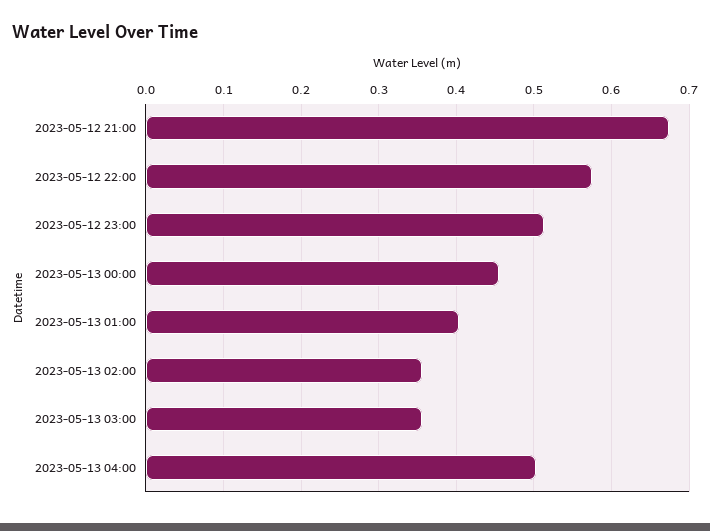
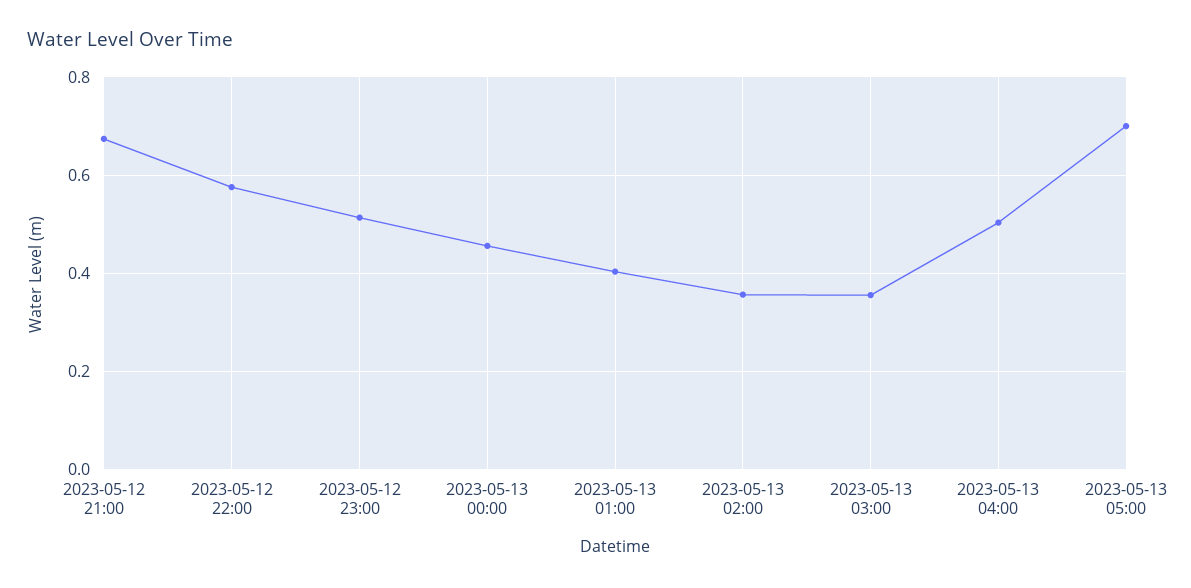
2023-05-13 05:00: none -> 0.7

